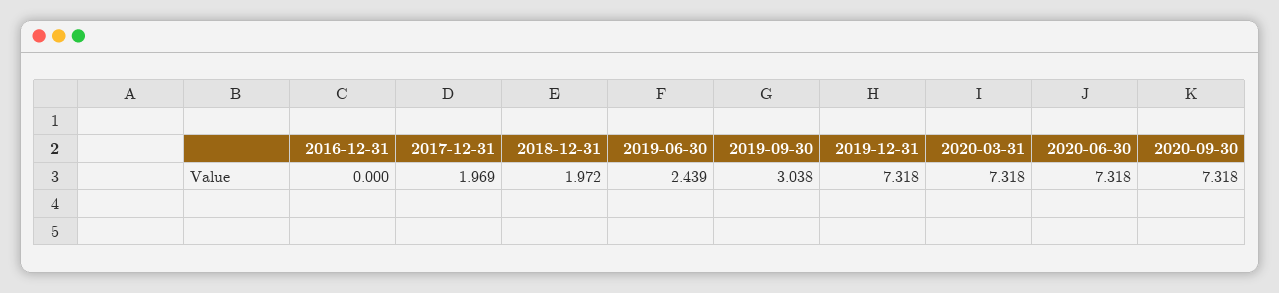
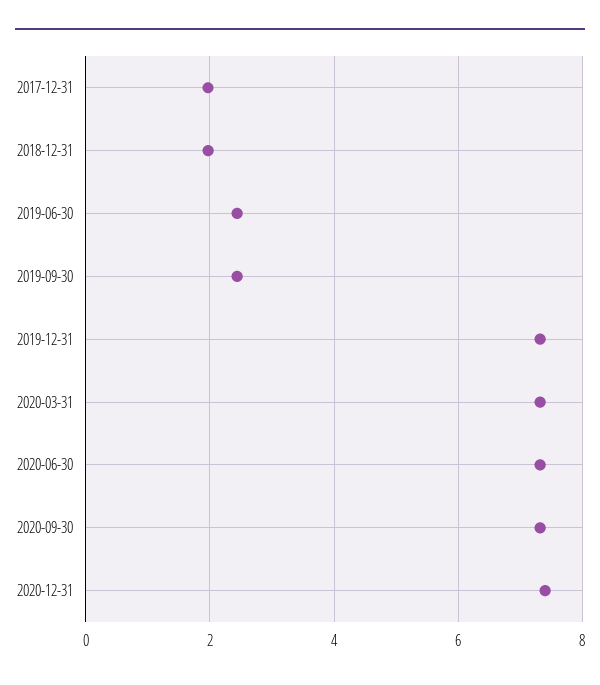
2016-12-31: 0 -> none
2019-09-30: 3.038 -> 2.4
2020-12-31: none -> 7.4

